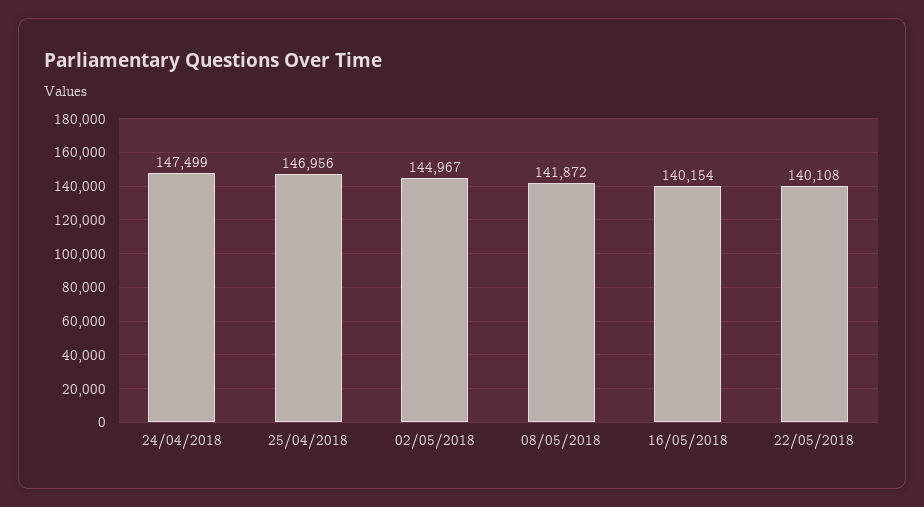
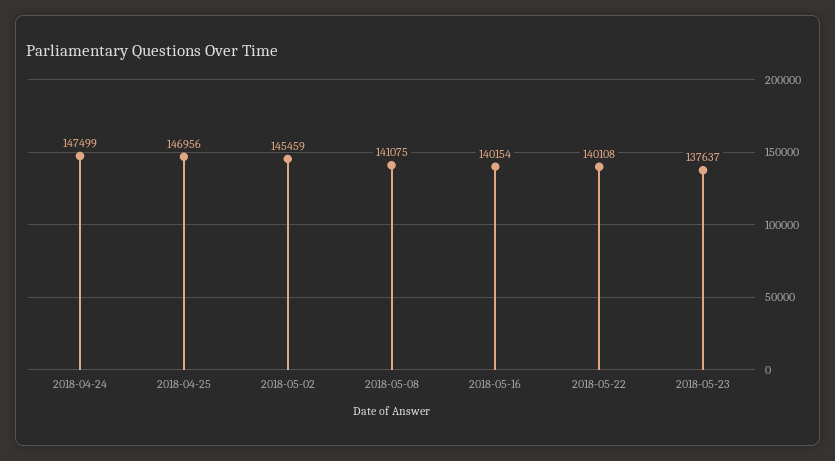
02/05/2018: 144967 -> 145459
08/05/2018: 141872 -> 141075
2018-05-23: none -> 137637

